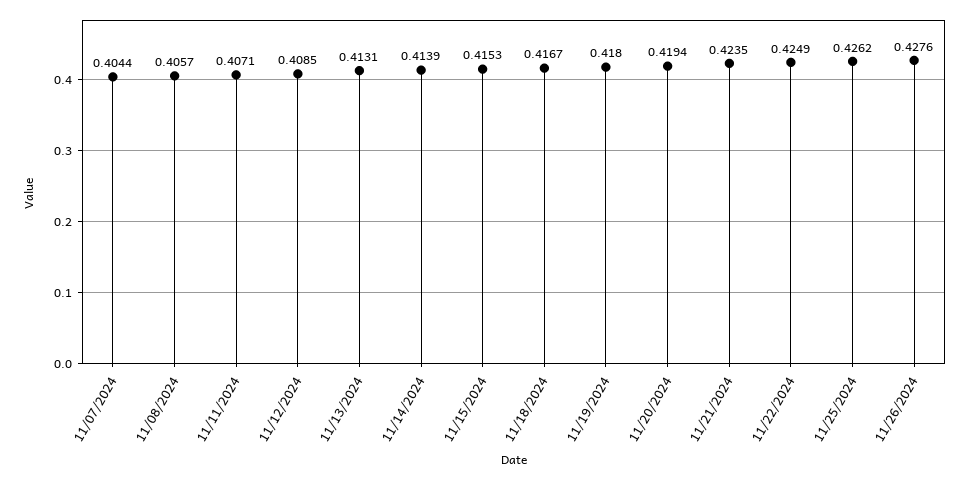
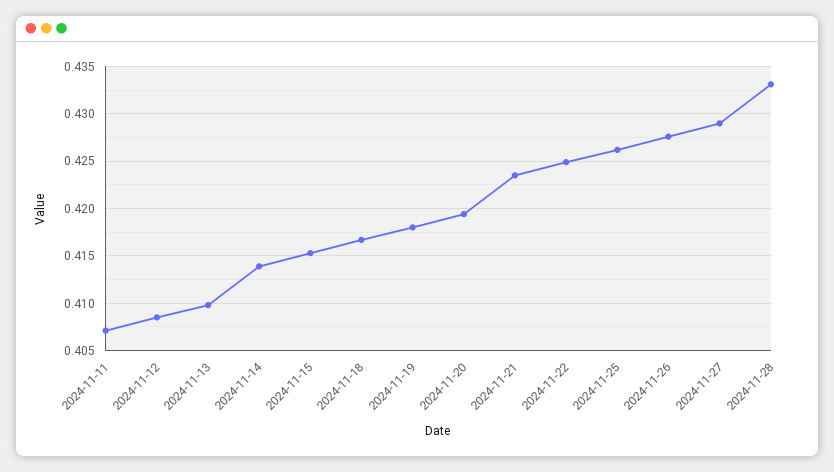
11/07/2024: 0.4044 -> none
11/08/2024: 0.4057 -> none
11/13/2024: 0.4131 -> 0.41
2024-11-27: none -> 0.429
2024-11-28: none -> 0.433

